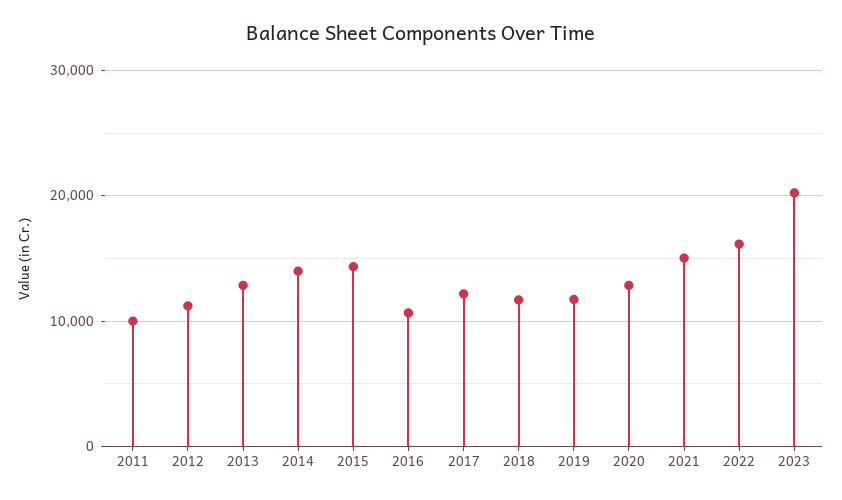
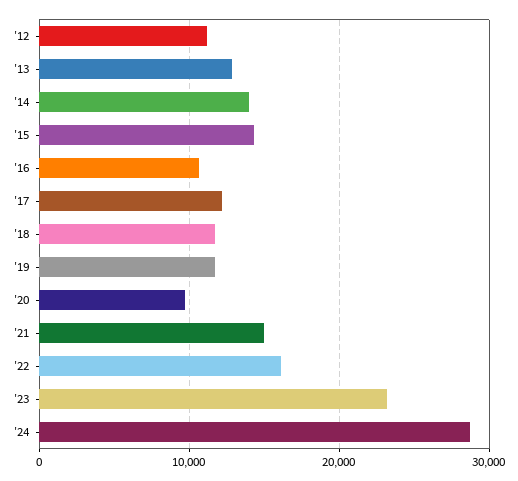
2011: 10000 -> none
2020: 13000 -> 10000
2023: 20000 -> 23000
'24: none -> 29000

